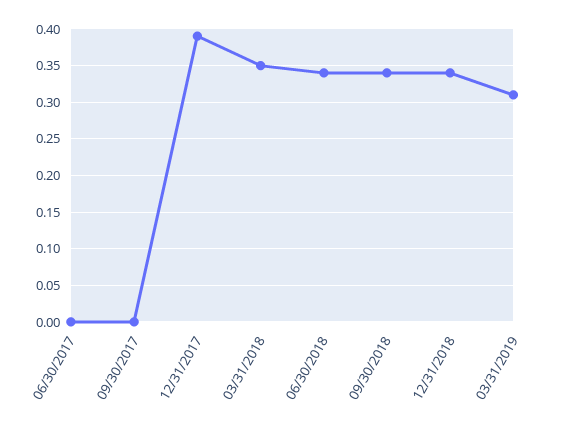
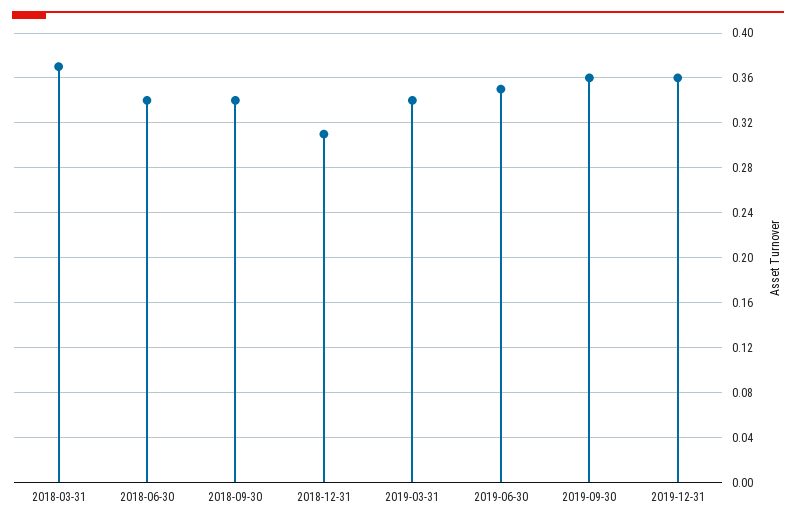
06/30/2017: 0 -> none
09/30/2017: 0 -> none
12/31/2017: 0.39 -> none
03/31/2018: 0.35 -> 0.37
12/31/2018: 0.34 -> 0.31
03/31/2019: 0.31 -> 0.34
2019-06-30: none -> 0.35
2019-09-30: none -> 0.36
2019-12-31: none -> 0.36

